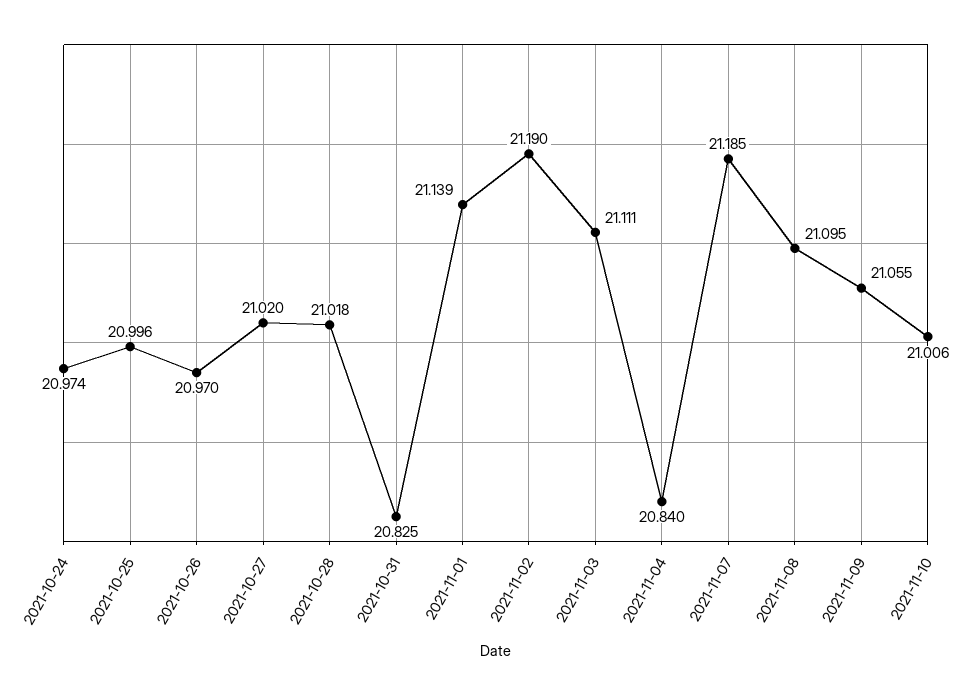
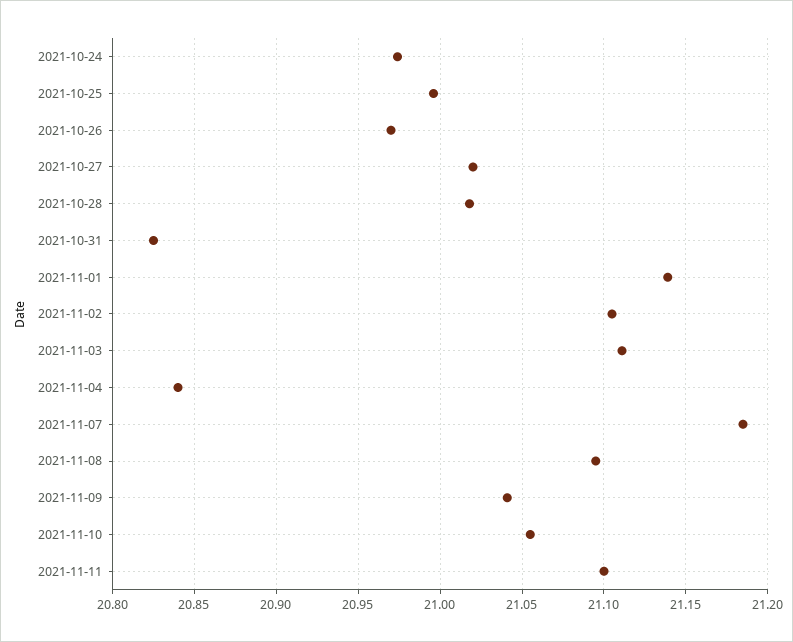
2021-11-02: 21.19 -> 21.105
2021-11-09: 21.055 -> 21.04
2021-11-10: 21.006 -> 21.055
2021-11-11: none -> 21.1

